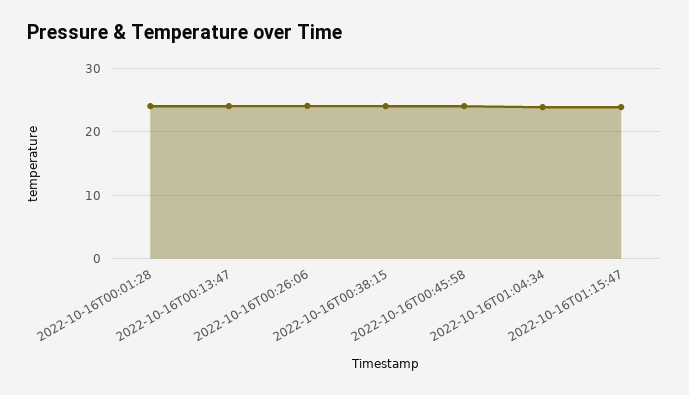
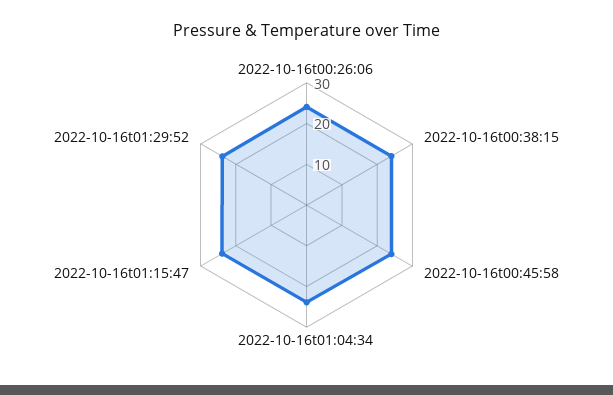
2022-10-16T00:01:28: 24 -> none
2022-10-16T00:13:47: 24 -> none
2022-10-16t01:29:52: none -> 24

